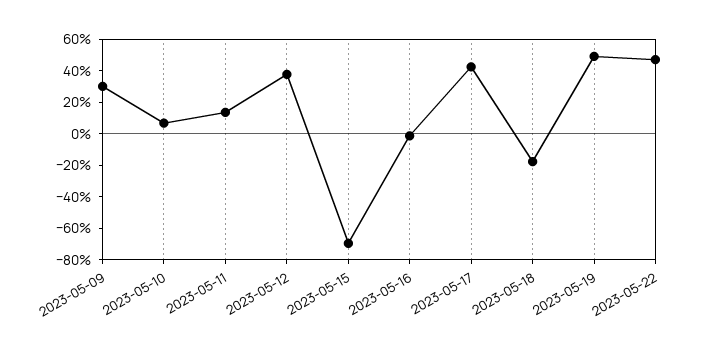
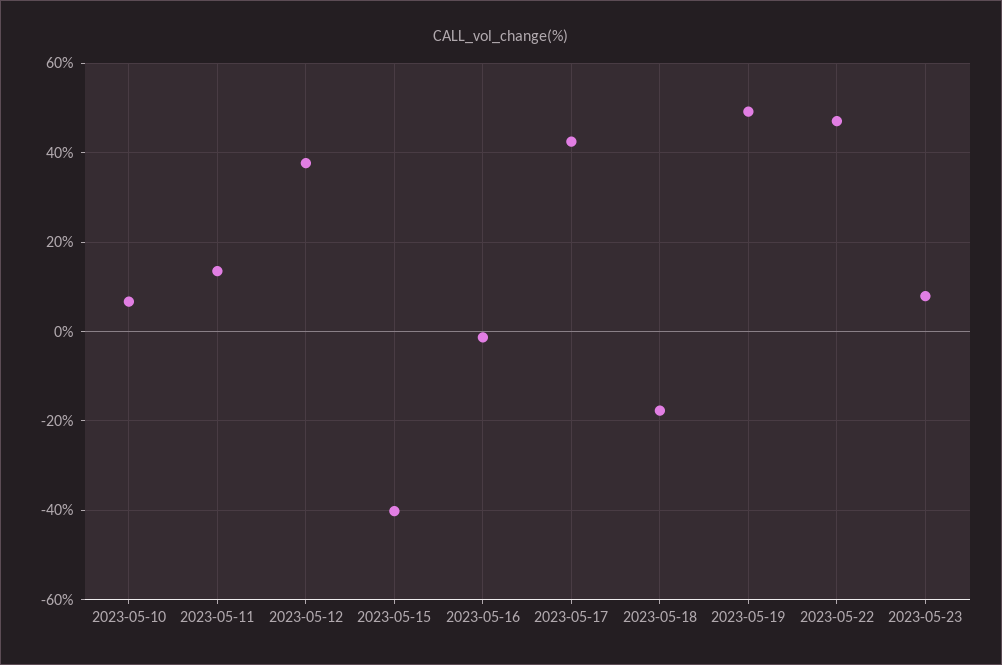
2023-05-09: 30 -> none
2023-05-15: -70 -> -40
2023-05-23: none -> 8

